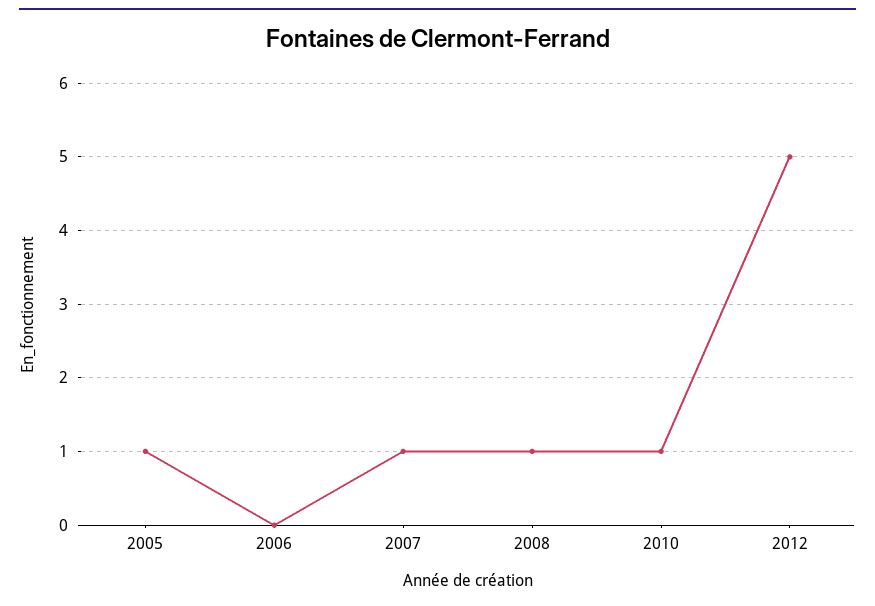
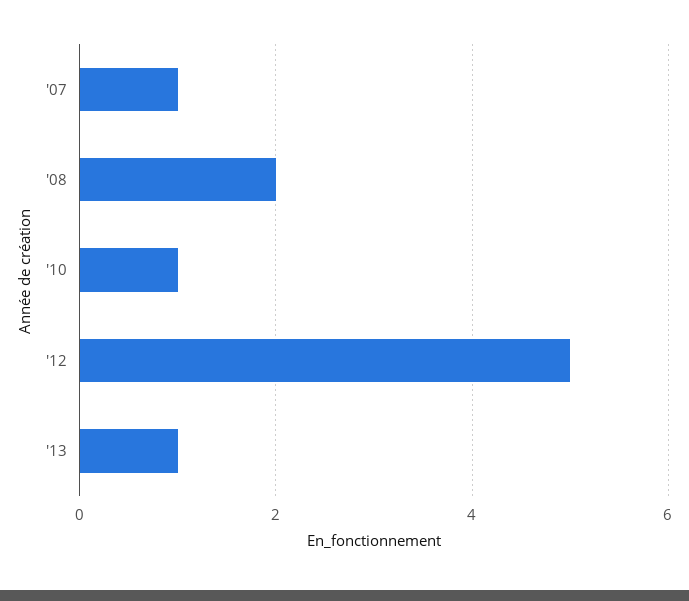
2005: 1 -> none
2006: 0 -> none
2008: 1 -> 2
'13: none -> 1

